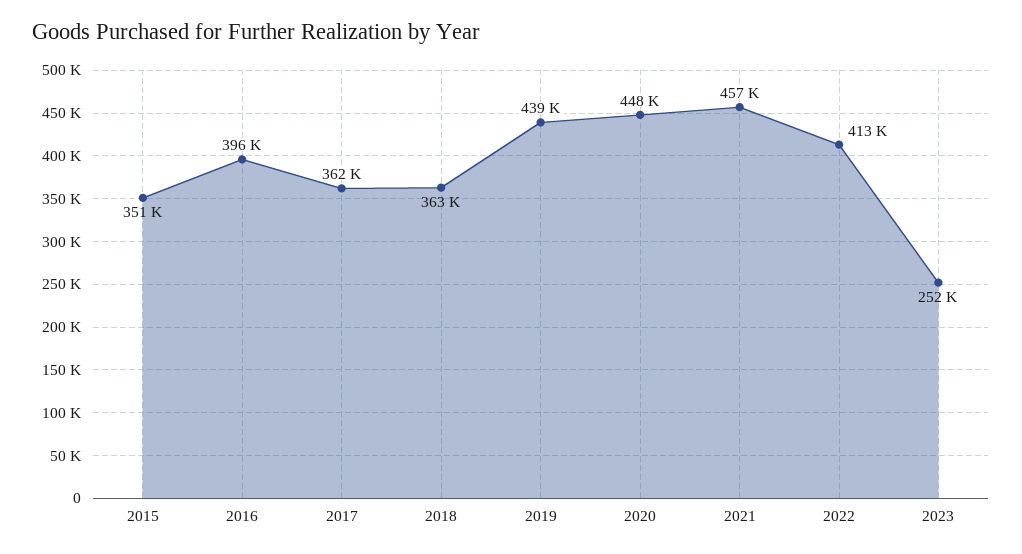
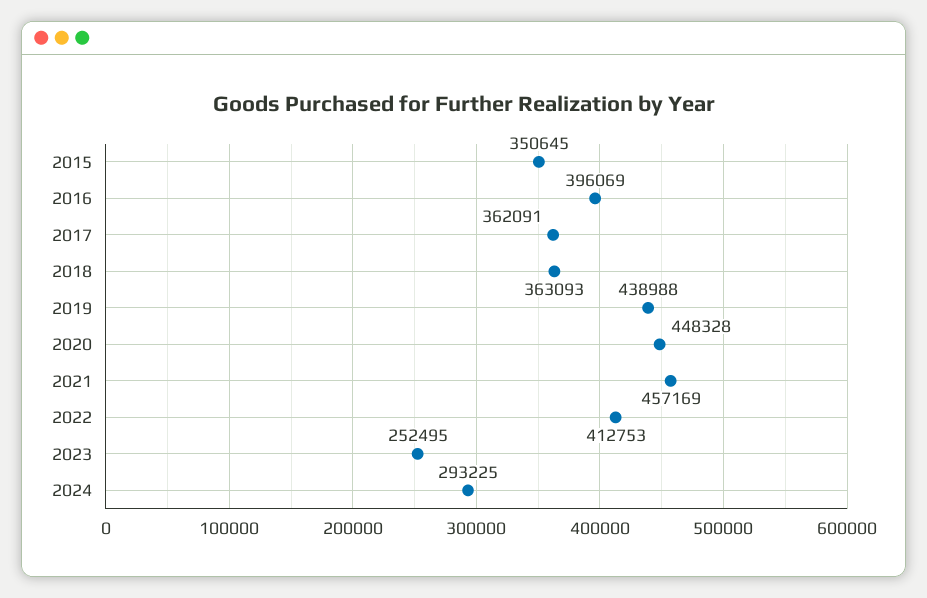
2024: none -> 293225

